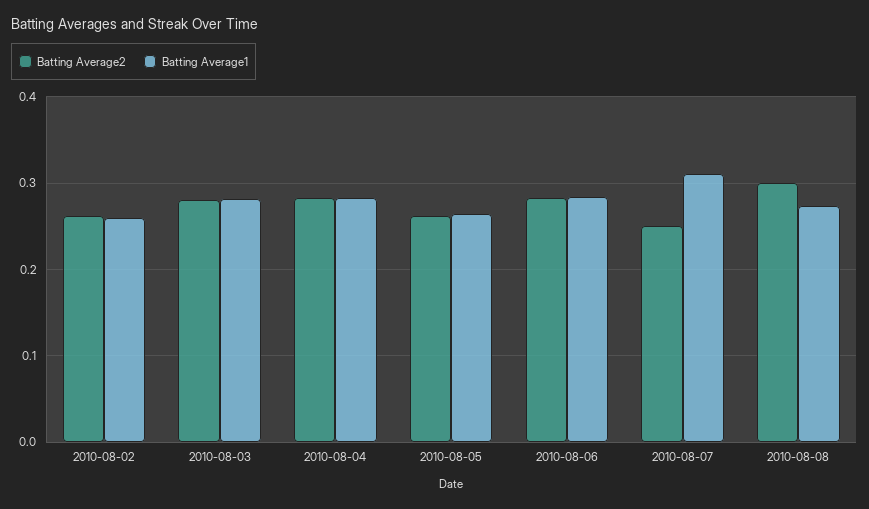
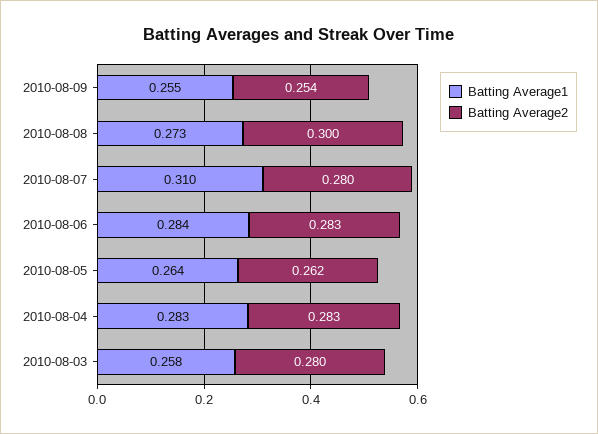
Batting Average2, 2010-08-02: 0.26 -> none
Batting Average1, 2010-08-02: 0.26 -> none
Batting Average1, 2010-08-03: 0.28 -> 0.258
Batting Average2, 2010-08-07: 0.25 -> 0.28
Batting Average1, 2010-08-09: none -> 0.255
Batting Average2, 2010-08-09: none -> 0.254

